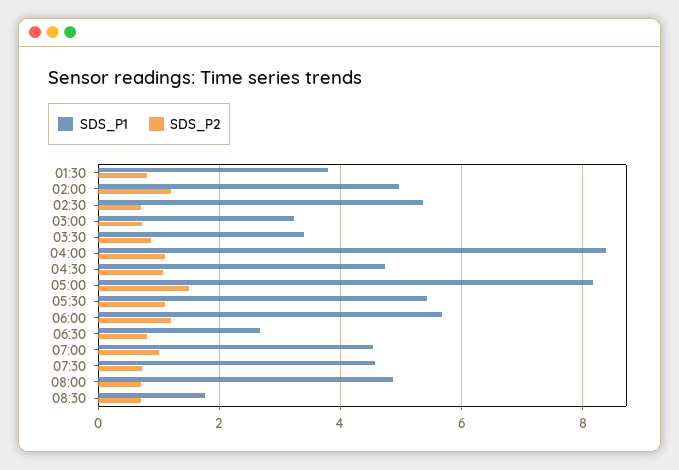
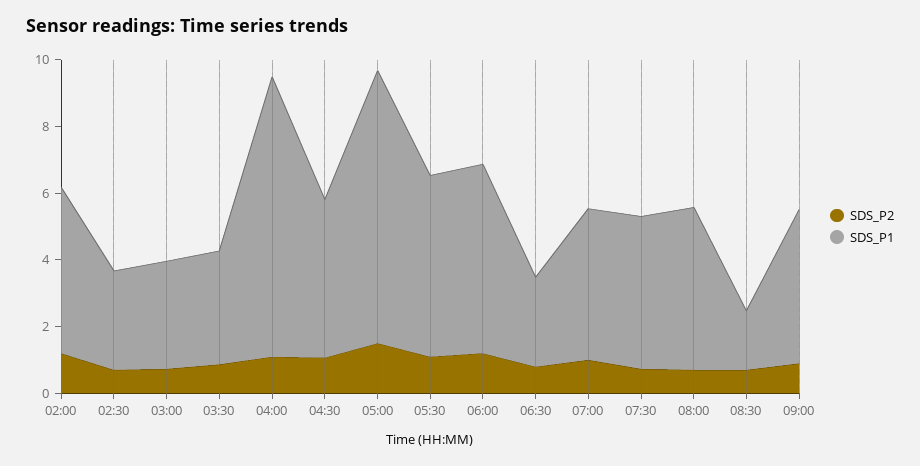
SDS_P1, 01:30: 3.8 -> none
SDS_P2, 01:30: 0.8 -> none
SDS_P1, 02:30: 5.4 -> 3
SDS_P2, 09:00: none -> 1
SDS_P1, 09:00: none -> 4.5

